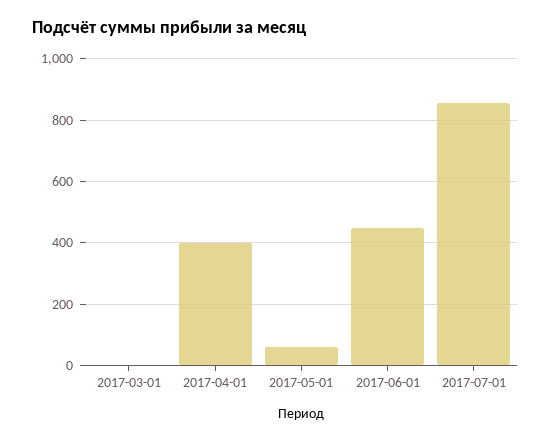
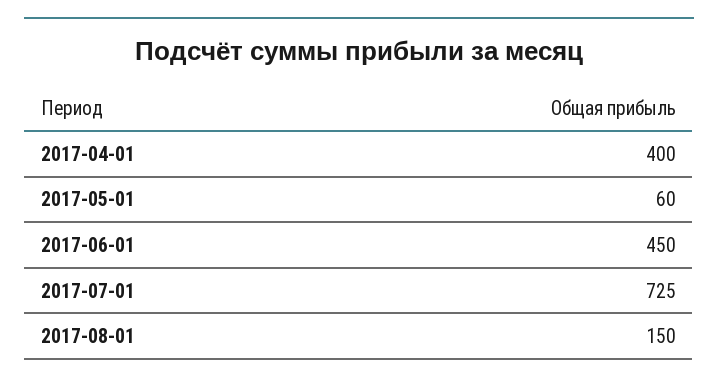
2017-03-01: 0 -> none
2017-07-01: 860 -> 725
2017-08-01: none -> 150

